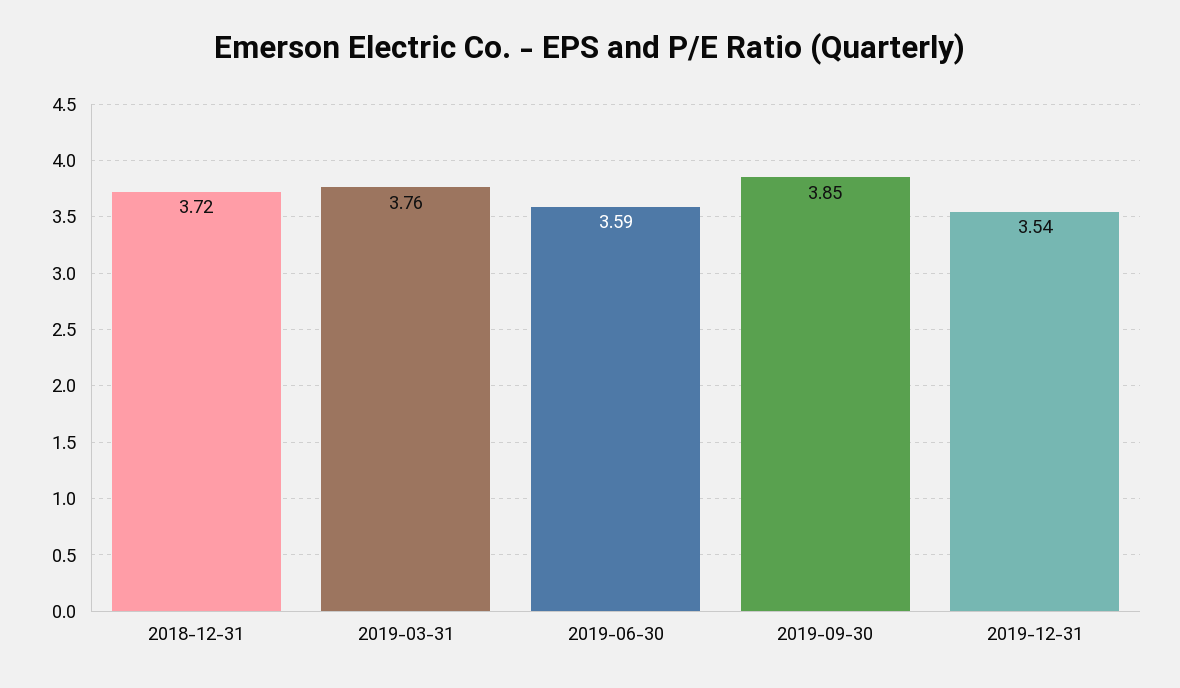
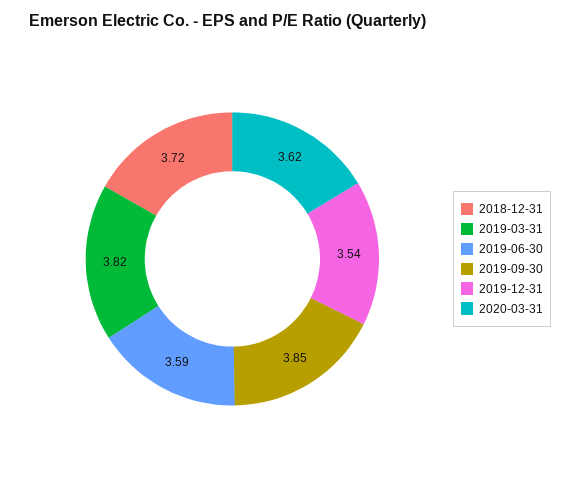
2019-03-31: 3.76 -> 3.82
2020-03-31: none -> 3.62

